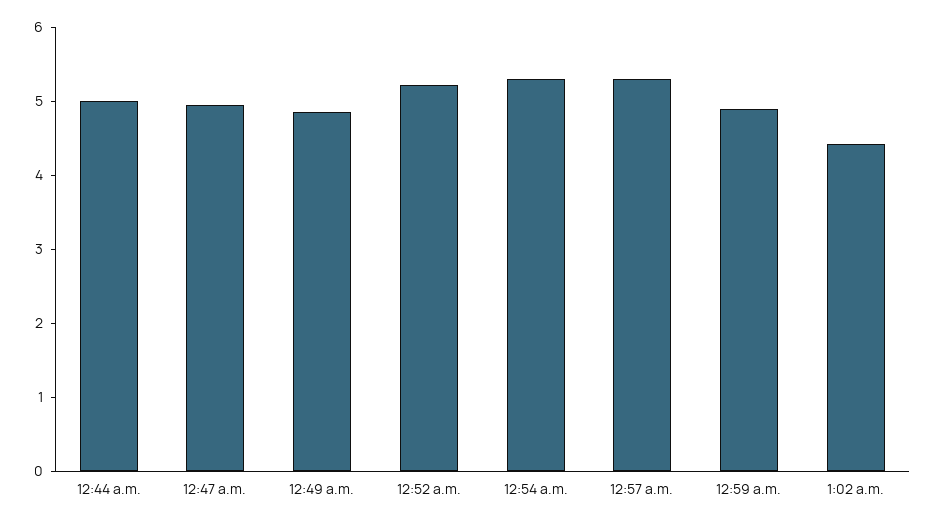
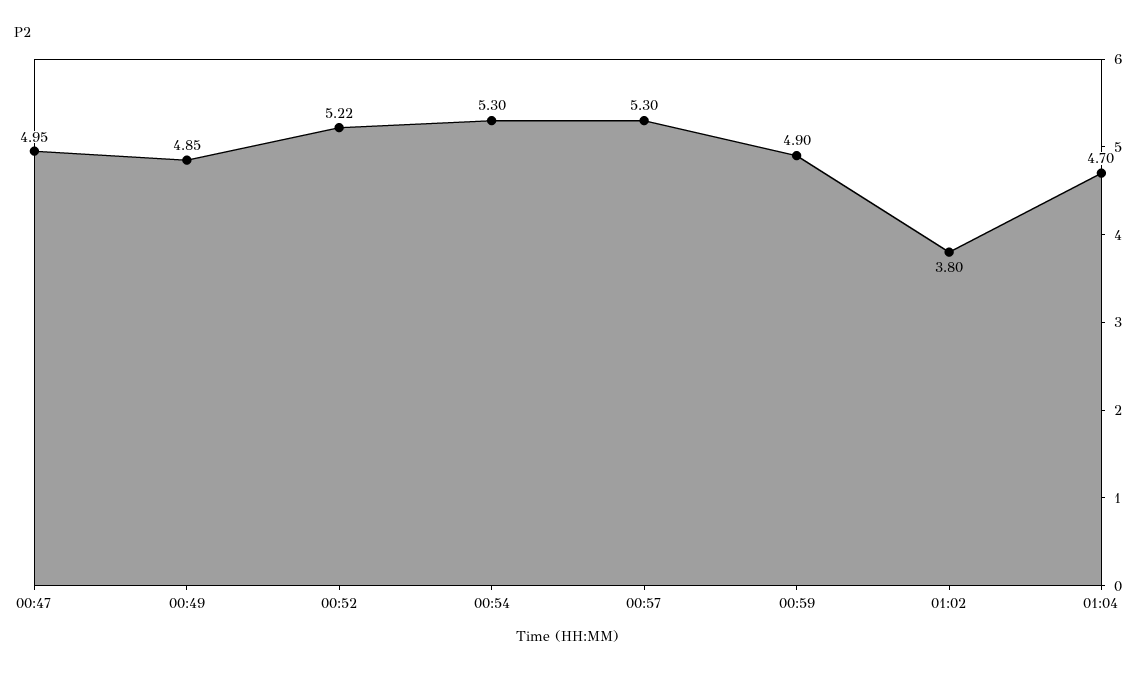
12:44 a.m.: 5 -> none
1:02 a.m.: 4.4 -> 3.8
01:04: none -> 4.7

